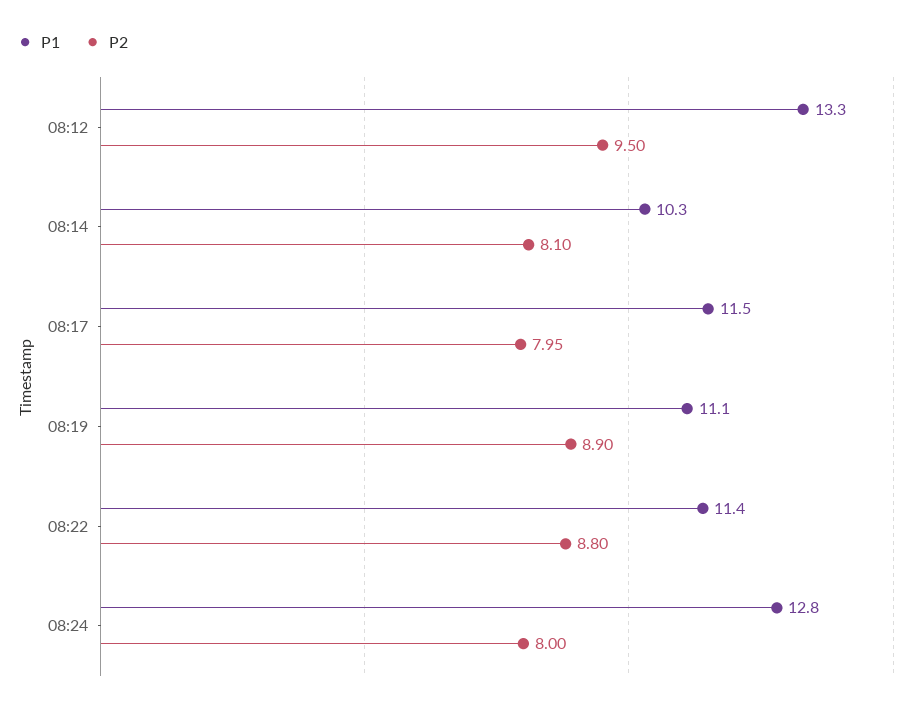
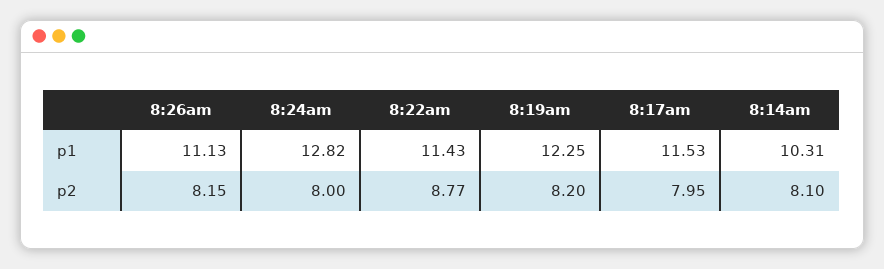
P1, 08:12: 13.3 -> none
P2, 08:12: 9.5 -> none
P1, 08:19: 11.1 -> 12.25
P2, 08:19: 8.9 -> 8.2
P2, 08:22: 8.8 -> 8.77
P1, 8:26am: none -> 11.13
P2, 8:26am: none -> 8.15

